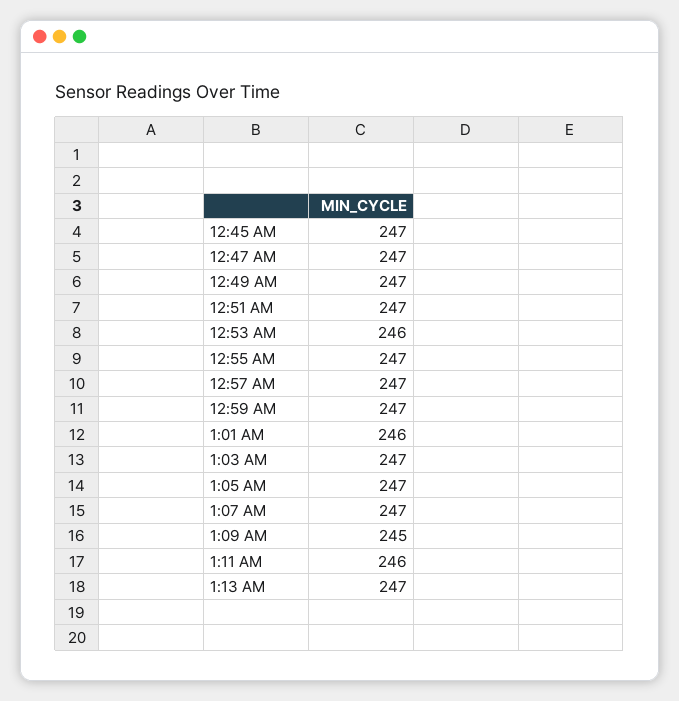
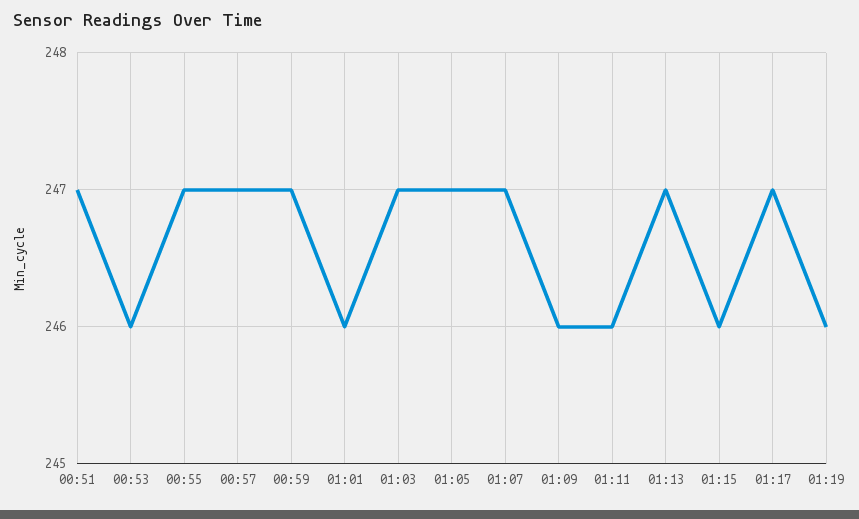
12:45 AM: 247 -> none
12:47 AM: 247 -> none
12:49 AM: 247 -> none
1:09 AM: 245 -> 246
01:15: none -> 246
01:17: none -> 247
01:19: none -> 246

